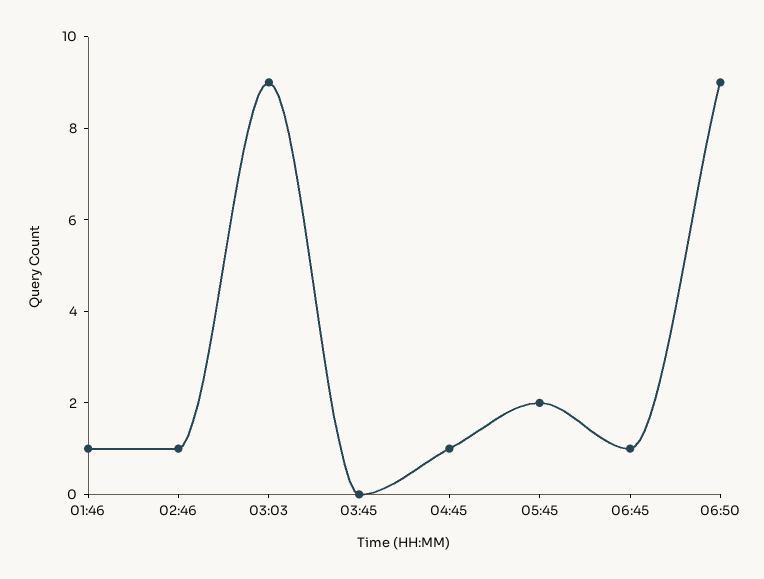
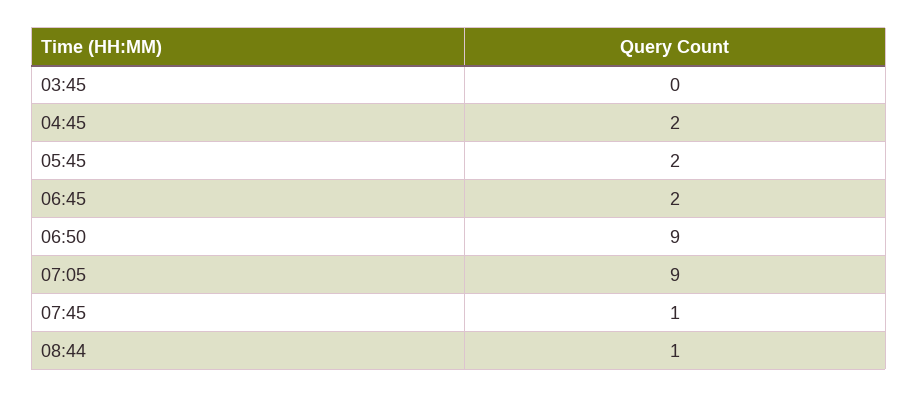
01:46: 1 -> none
02:46: 1 -> none
03:03: 9 -> none
04:45: 1 -> 2
06:45: 1 -> 2
07:05: none -> 9
07:45: none -> 1
08:44: none -> 1

